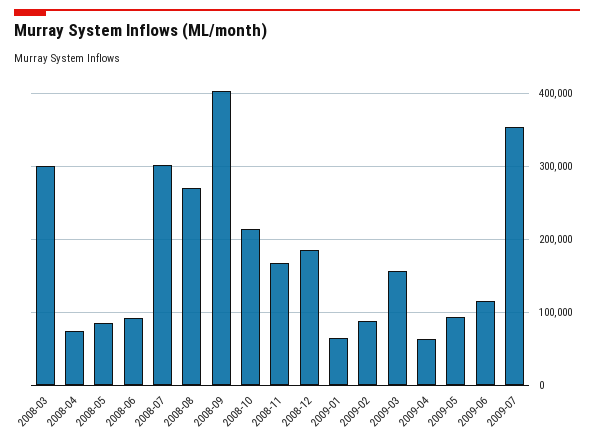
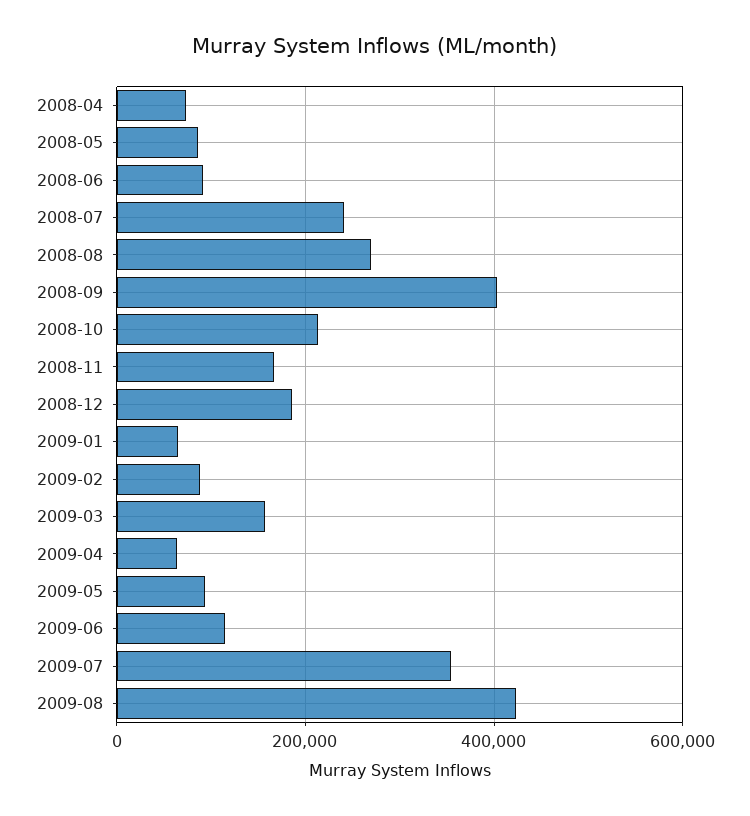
2008-03: 300000 -> none
2008-07: 300000 -> 240000
2009-08: none -> 420000

